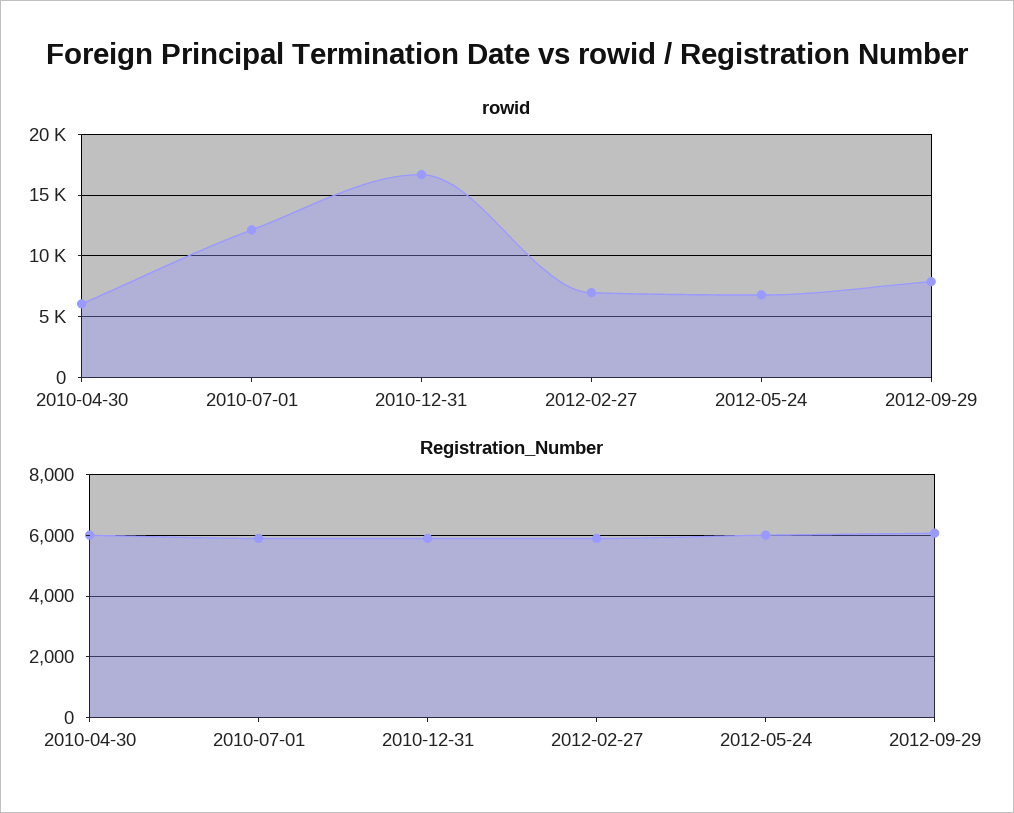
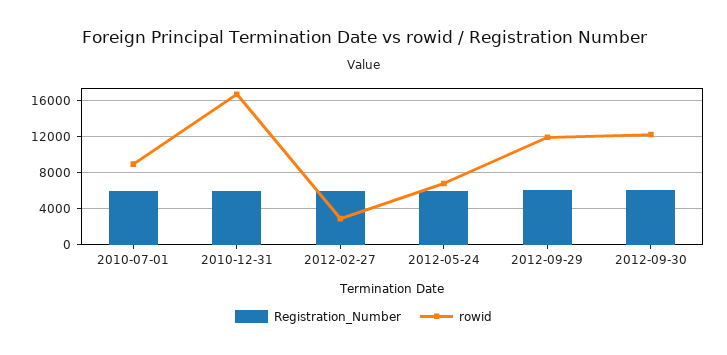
rowid, 2010-04-30: 6000 -> none
rowid, 2010-07-01: 12000 -> 9000
rowid, 2012-02-27: 7000 -> 3000
rowid, 2012-09-29: 8000 -> 12000
Registration_Number, 2010-04-30: 6000 -> none
Registration_Number, 2012-09-30: none -> 6000
rowid, 2012-09-30: none -> 12000

